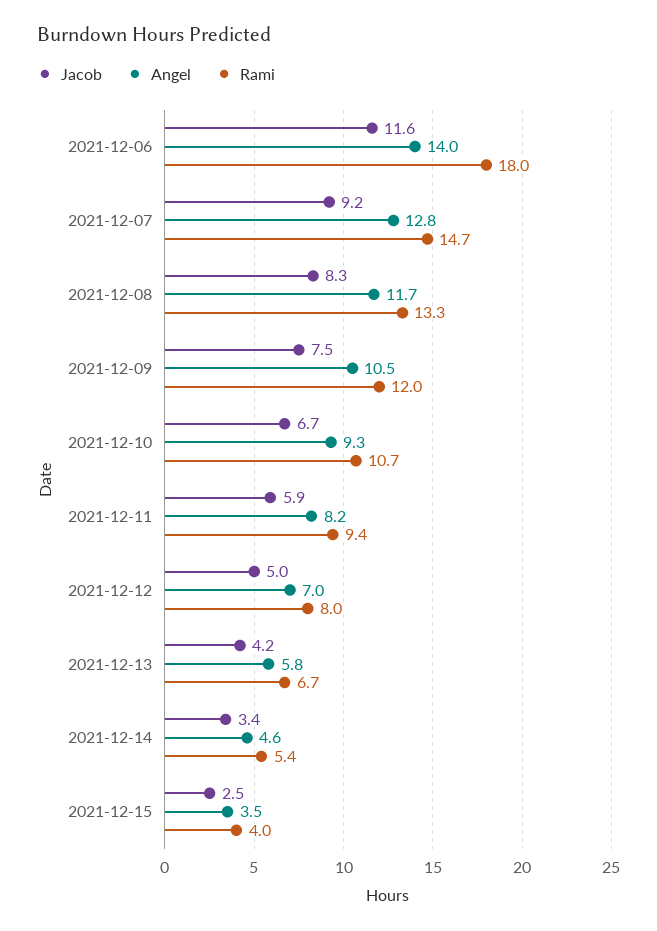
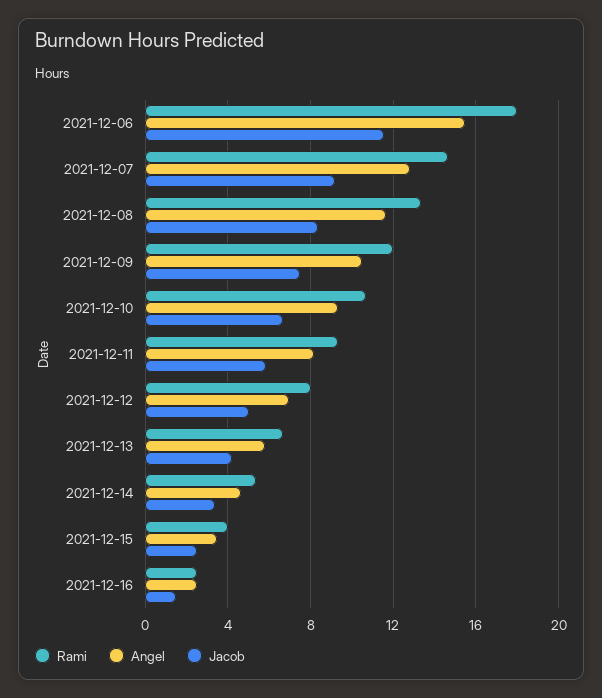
Angel, 2021-12-06: 14 -> 15.5
Rami, 2021-12-16: none -> 2.5
Angel, 2021-12-16: none -> 2.5
Jacob, 2021-12-16: none -> 1.5

